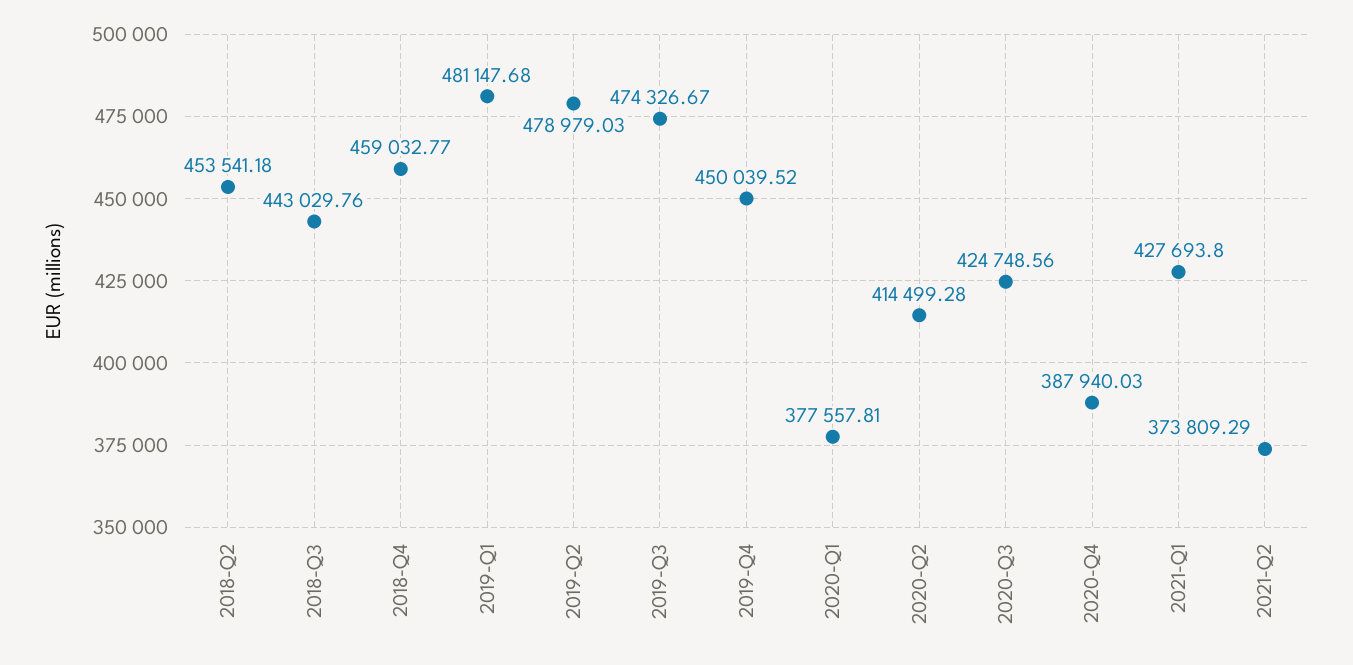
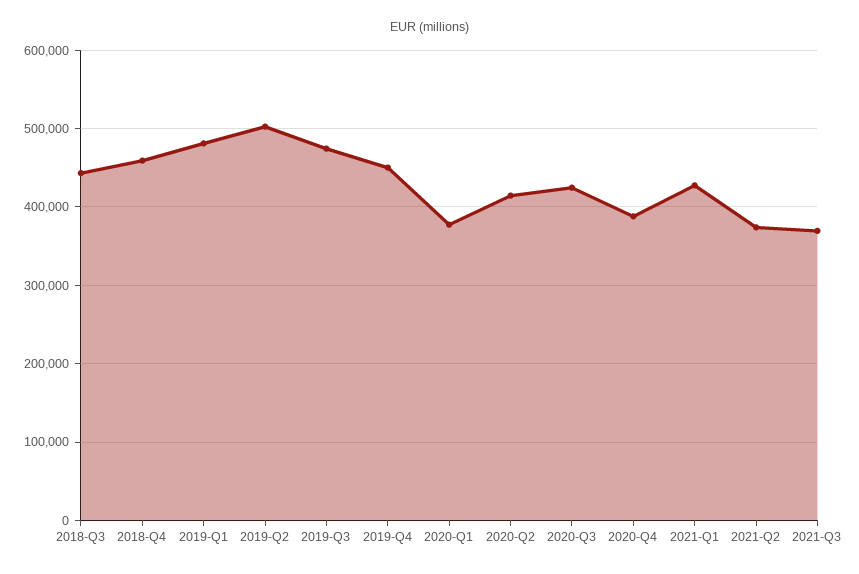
2018-Q2: 453541.18 -> none
2019-Q2: 478979.03 -> 500000
2021-Q3: none -> 370000

